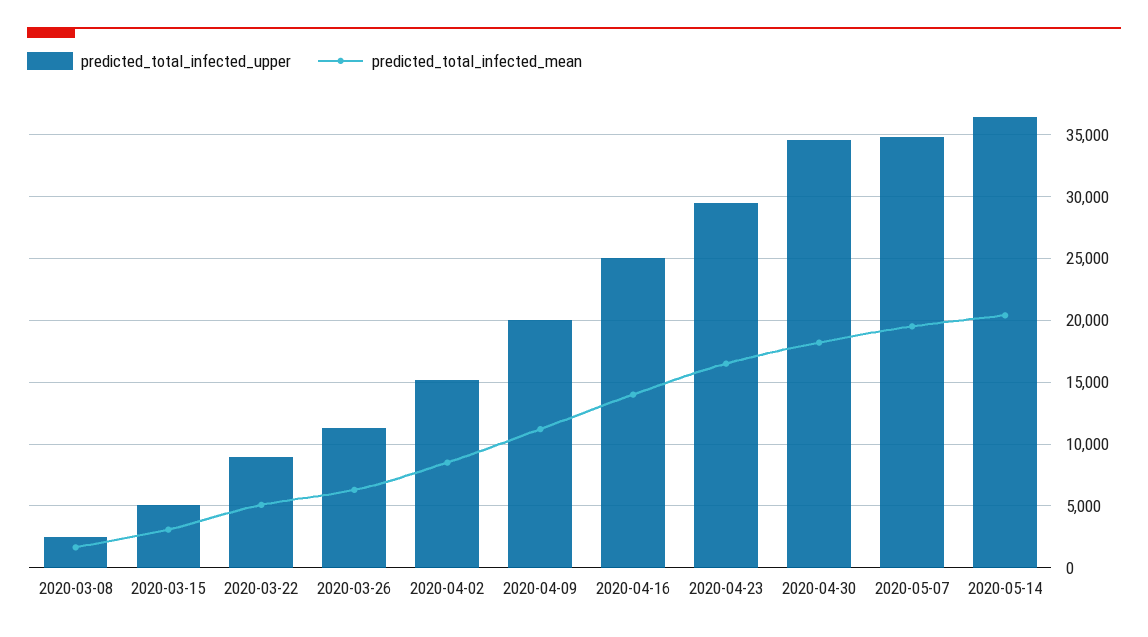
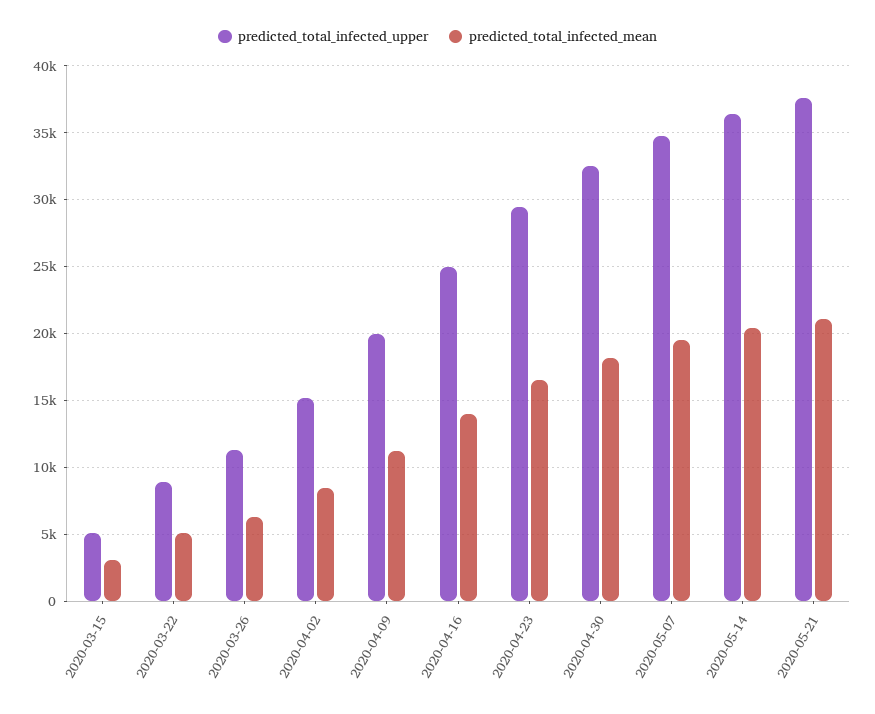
predicted_total_infected_upper, 2020-03-08: 2500 -> none
predicted_total_infected_mean, 2020-03-08: 1500 -> none
predicted_total_infected_upper, 2020-04-30: 34500 -> 32500
predicted_total_infected_upper, 2020-05-21: none -> 37500
predicted_total_infected_mean, 2020-05-21: none -> 21000

